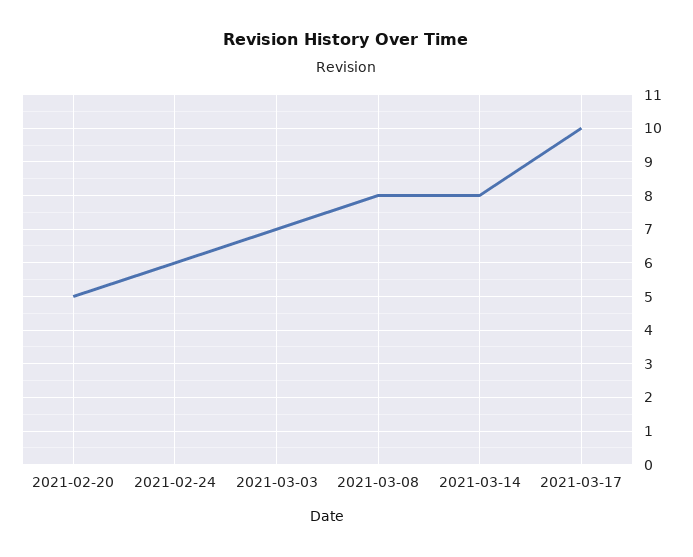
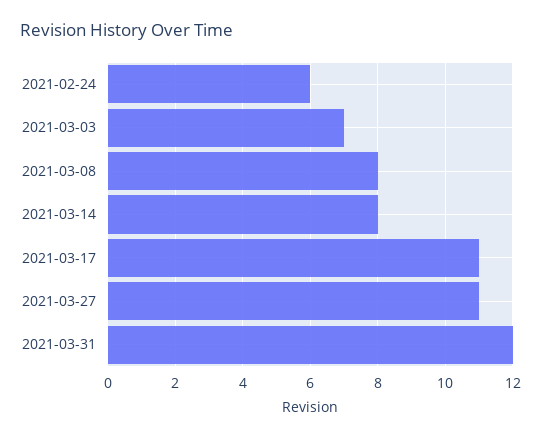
2021-02-20: 5 -> none
2021-03-17: 10 -> 11
2021-03-27: none -> 11
2021-03-31: none -> 12

